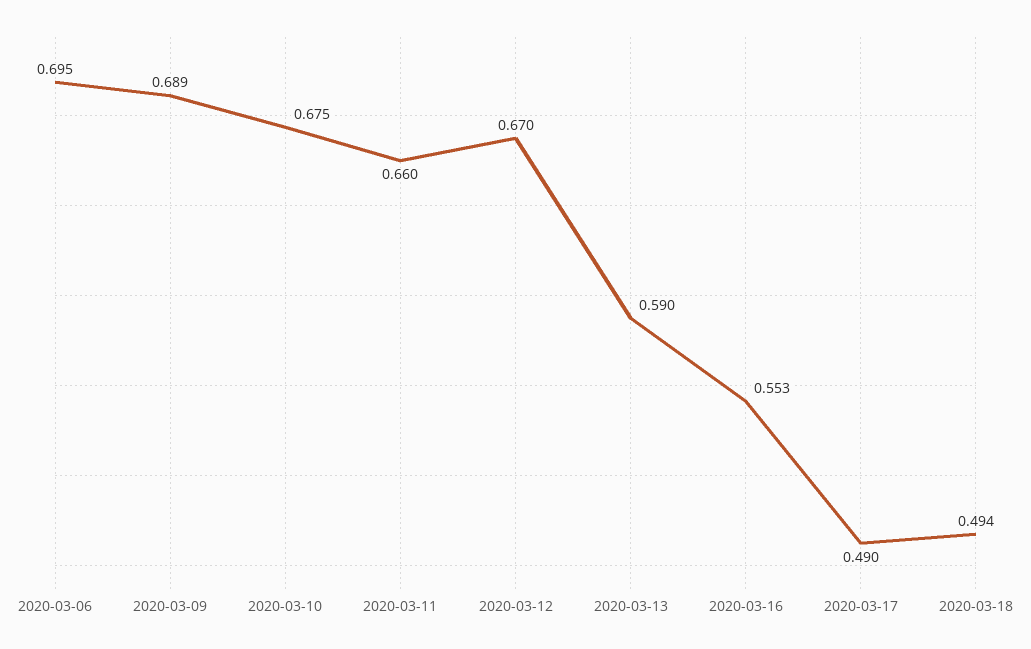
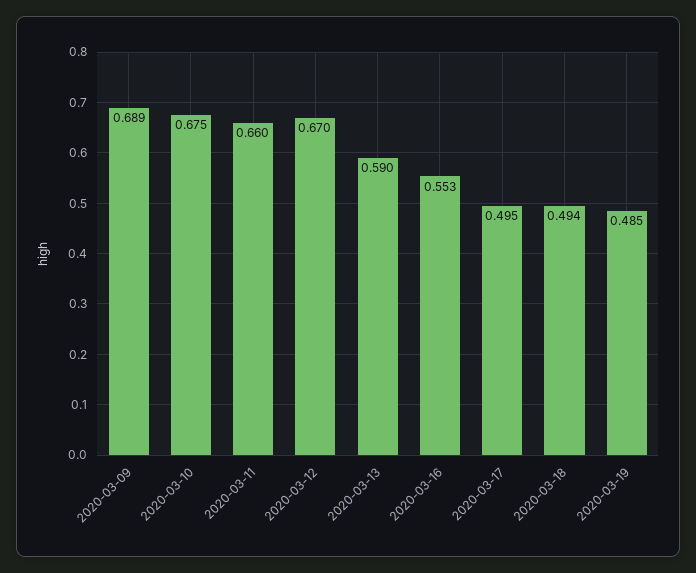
2020-03-06: 0.695 -> none
2020-03-17: 0.49 -> 0.495
2020-03-19: none -> 0.485

